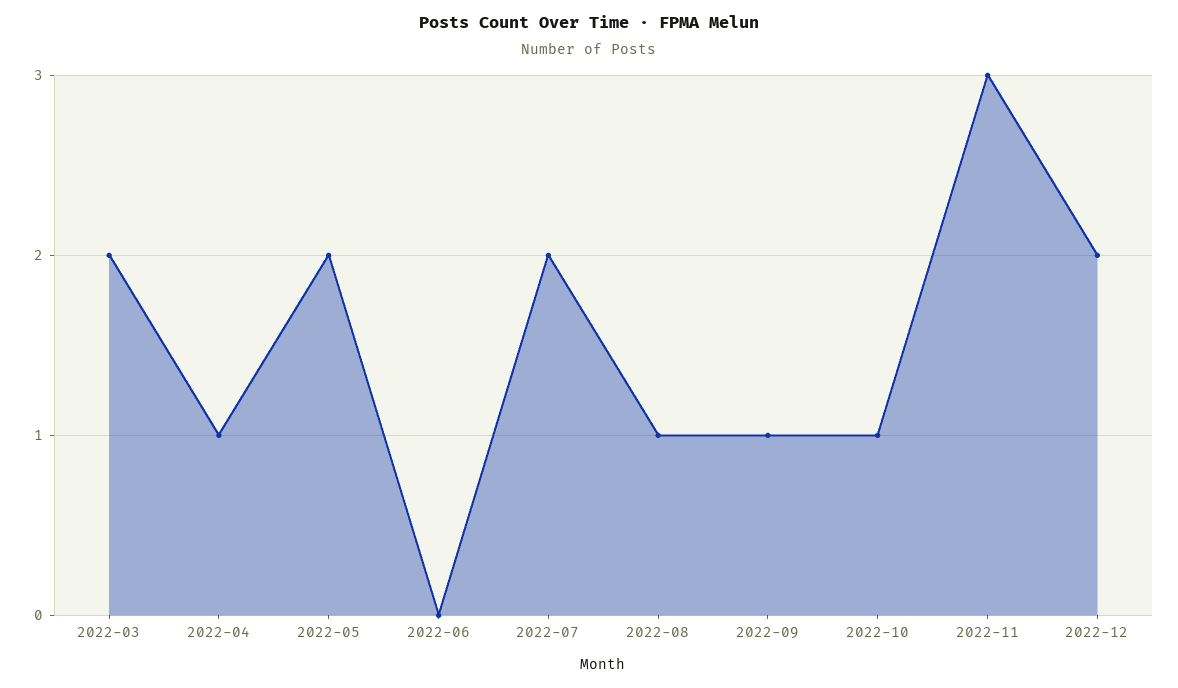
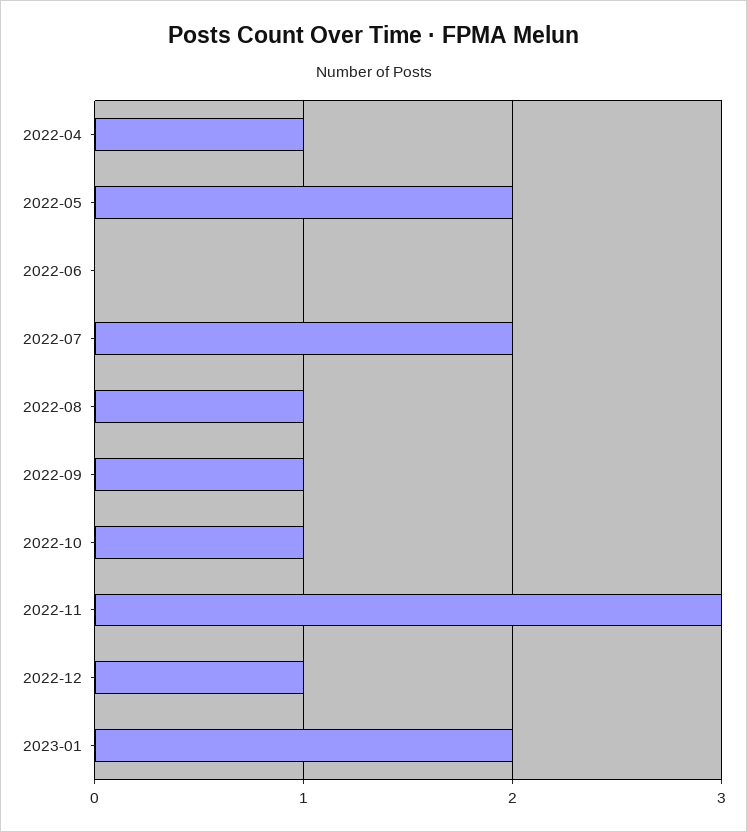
2022-03: 2 -> none
2022-12: 2 -> 1
2023-01: none -> 2

